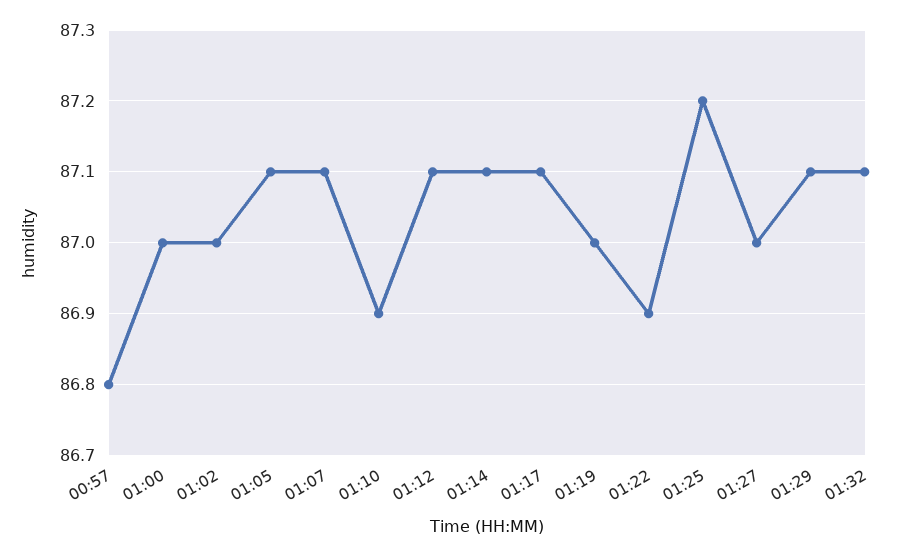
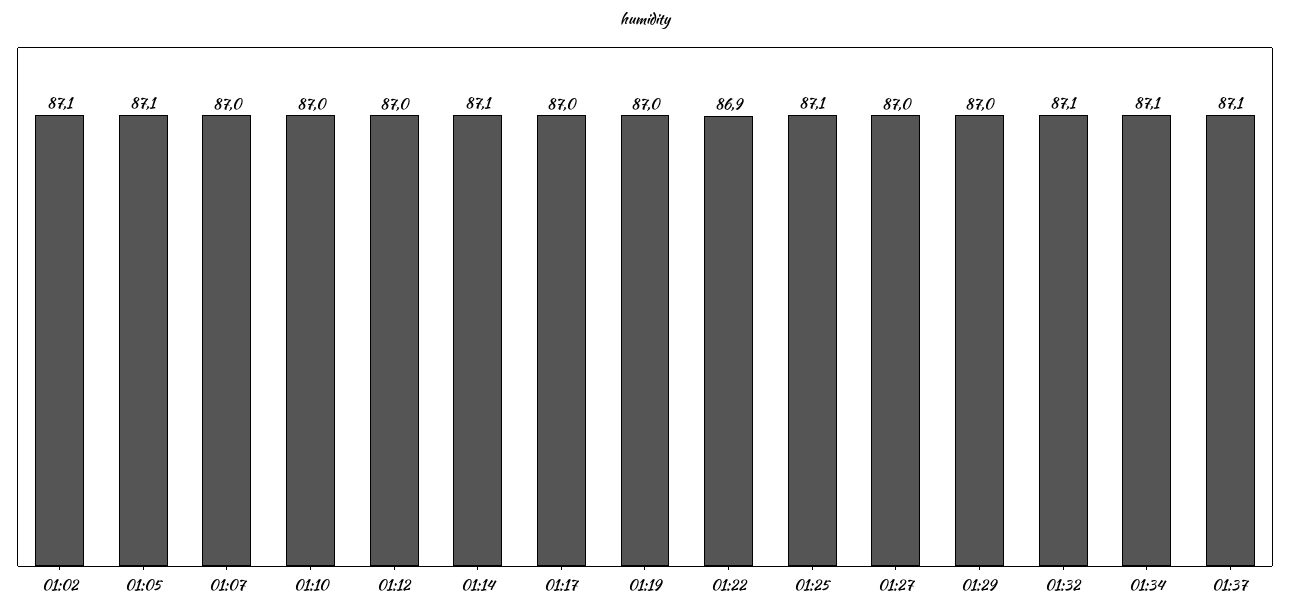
00:57: 86.8 -> none
01:00: 87 -> none
01:02: 87 -> 87.1
01:07: 87.1 -> 87
01:10: 86.9 -> 87
01:12: 87.1 -> 87
01:17: 87.1 -> 87
01:25: 87.2 -> 87.1
01:29: 87.1 -> 87
01:34: none -> 87.1
01:37: none -> 87.1

